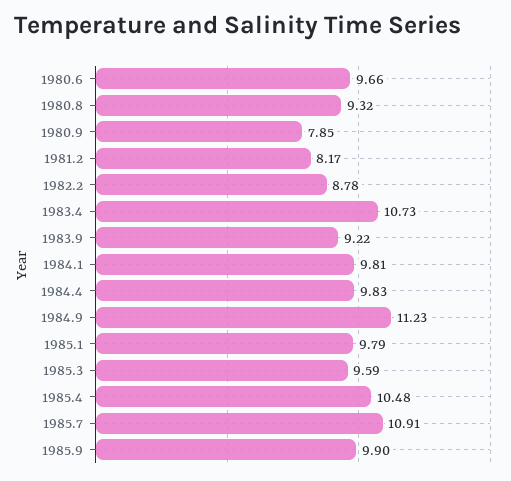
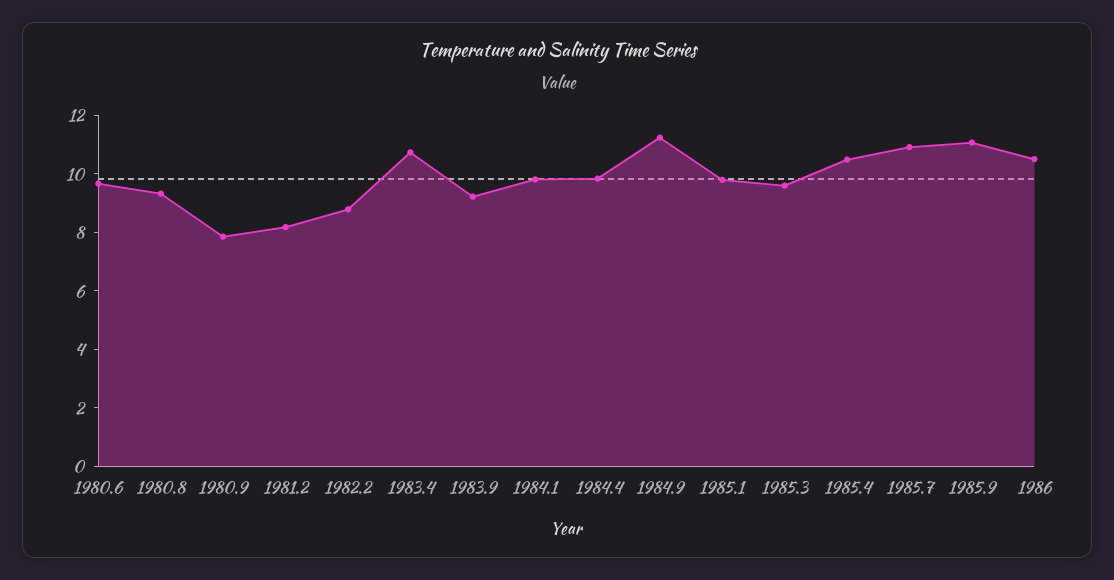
1985.9: 9.9 -> 11
1986: none -> 10.5

